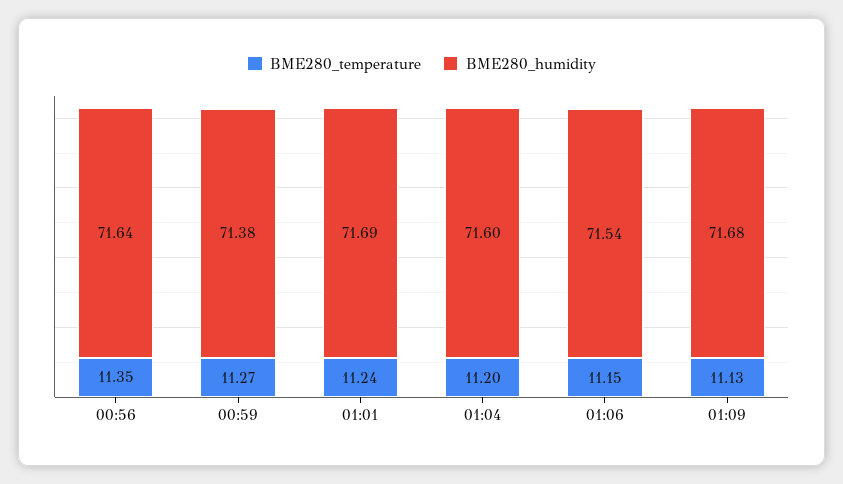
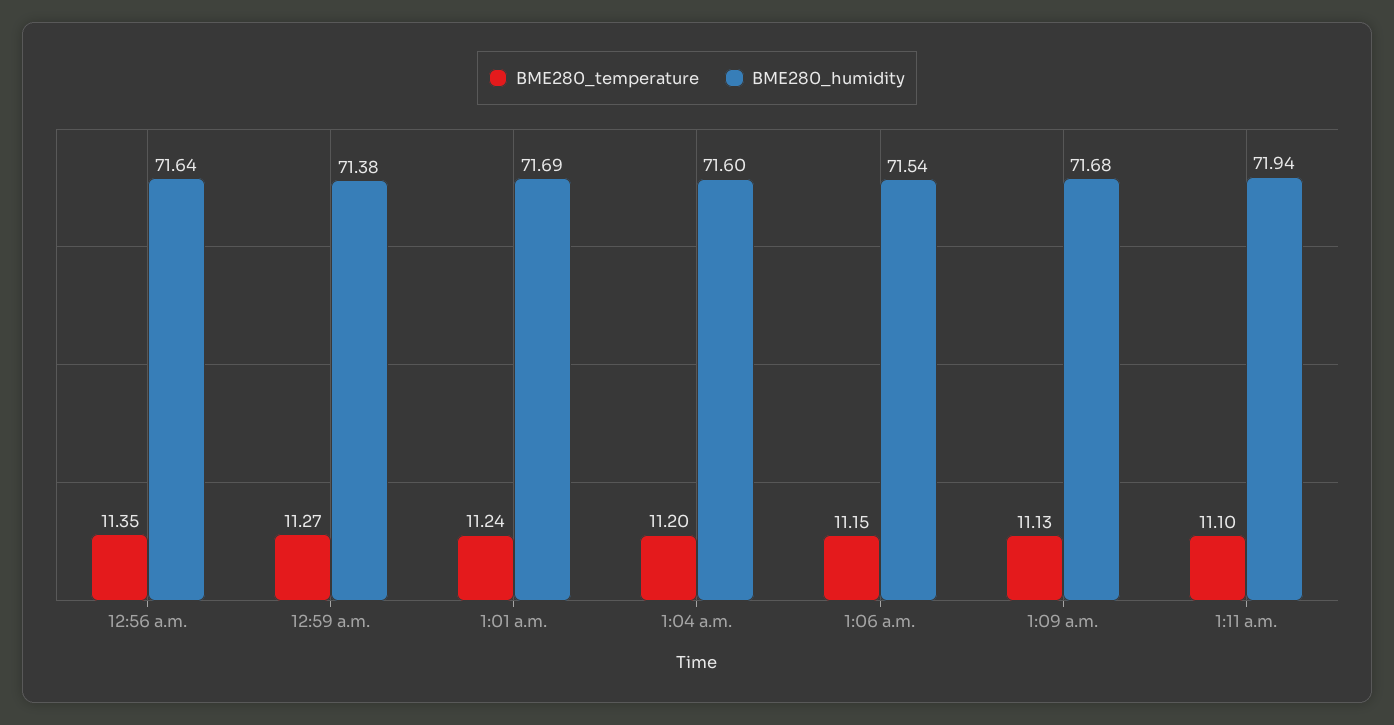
BME280_temperature, 1:11 a.m.: none -> 11.1
BME280_humidity, 1:11 a.m.: none -> 71.94

